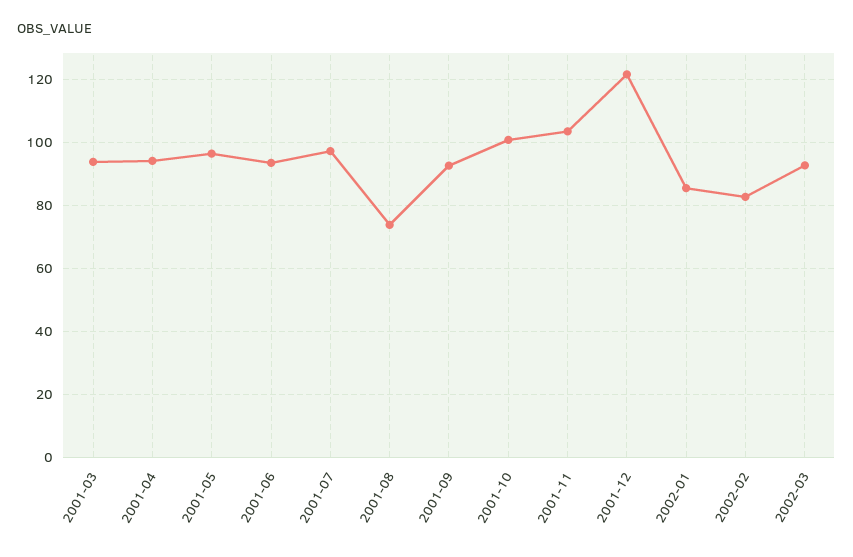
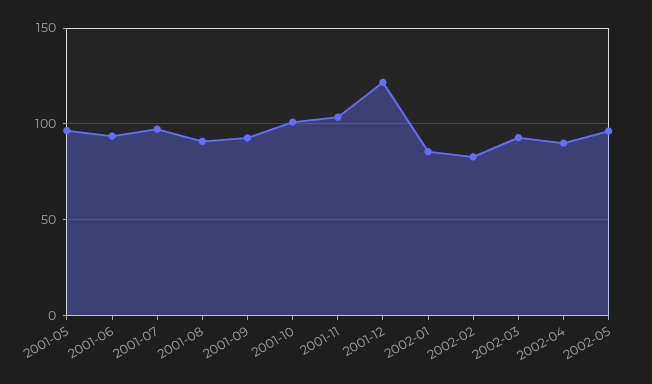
2001-03: 94 -> none
2001-04: 94 -> none
2001-08: 74 -> 90
2002-04: none -> 90
2002-05: none -> 95

